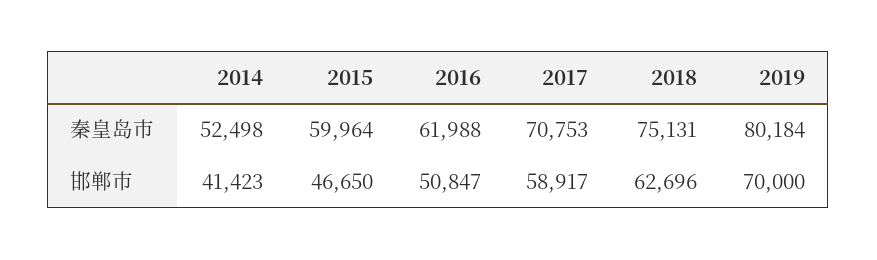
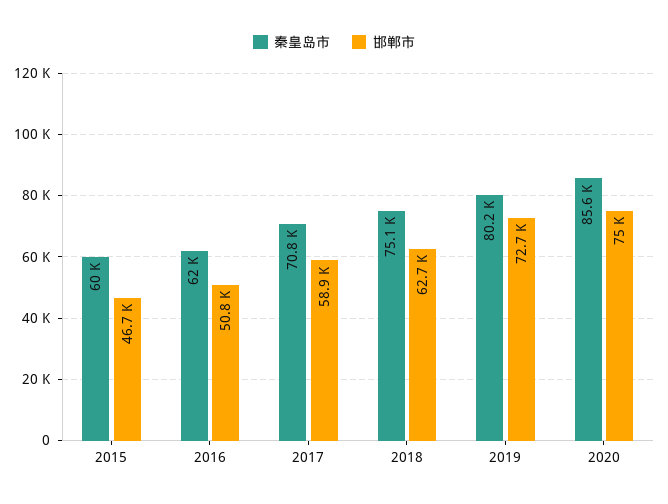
秦皇岛市, 2014: 52498 -> none
邯郸市, 2014: 41423 -> none
邯郸市, 2019: 70000 -> 72700
秦皇岛市, 2020: none -> 85600
邯郸市, 2020: none -> 75000

